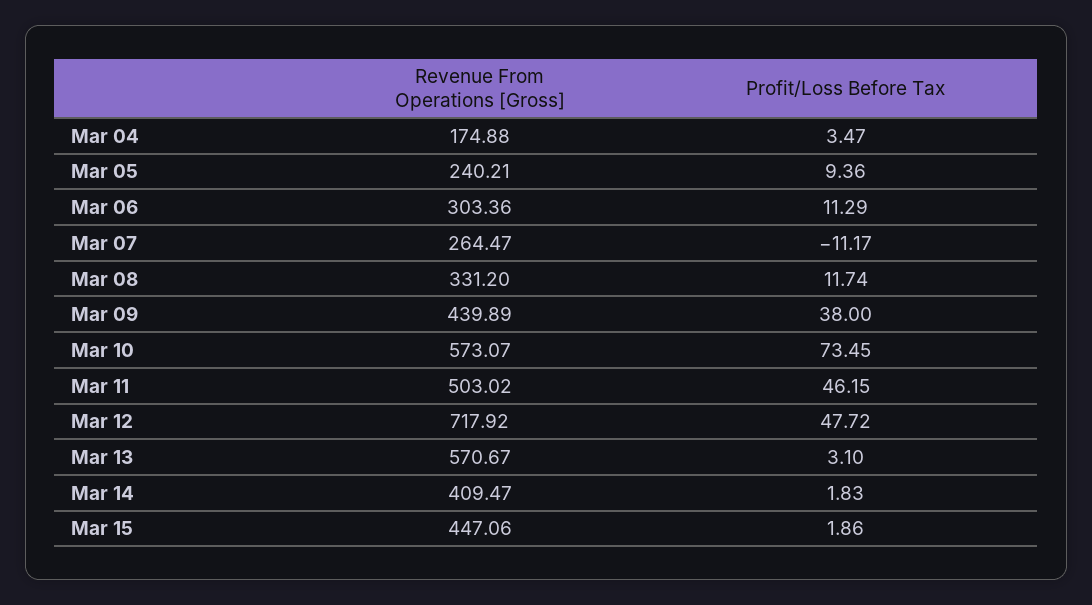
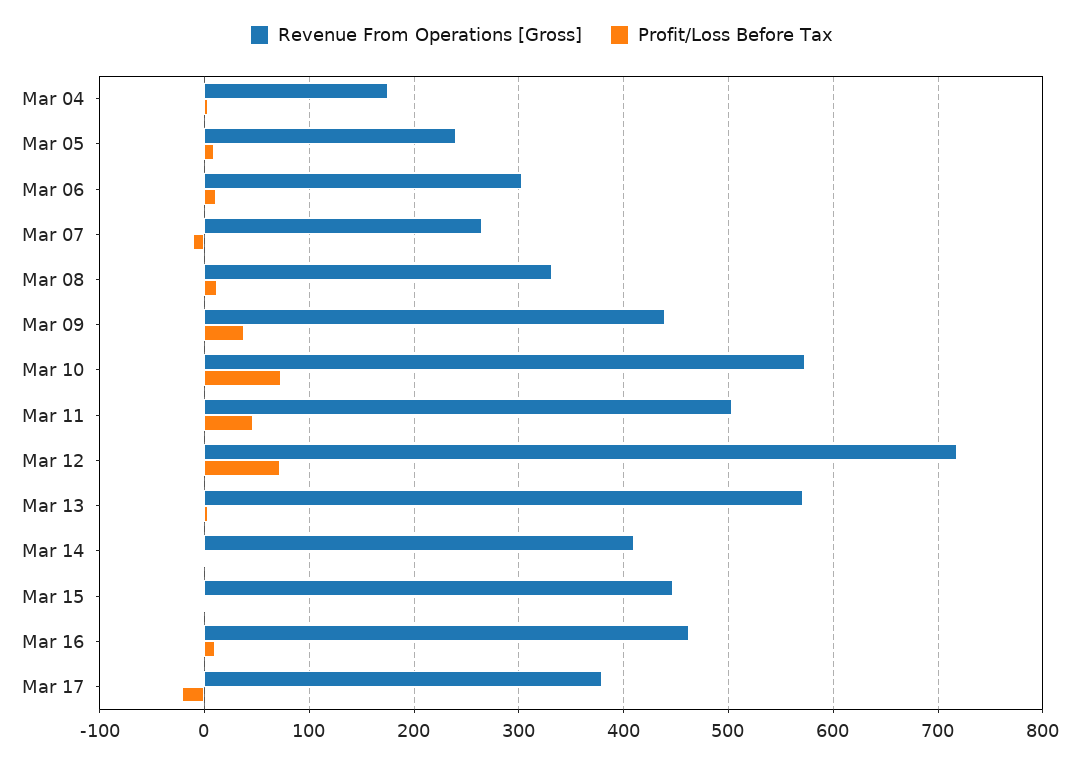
Profit/Loss Before Tax, Mar 12: 47.72 -> 70
Revenue From Operations [Gross], Mar 16: none -> 460
Profit/Loss Before Tax, Mar 16: none -> 10
Revenue From Operations [Gross], Mar 17: none -> 380
Profit/Loss Before Tax, Mar 17: none -> -20

